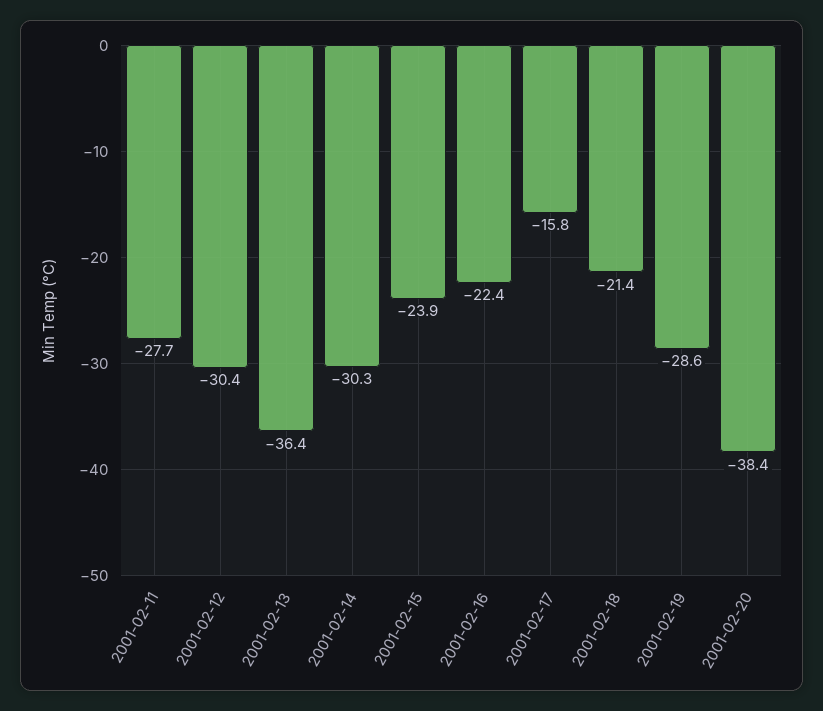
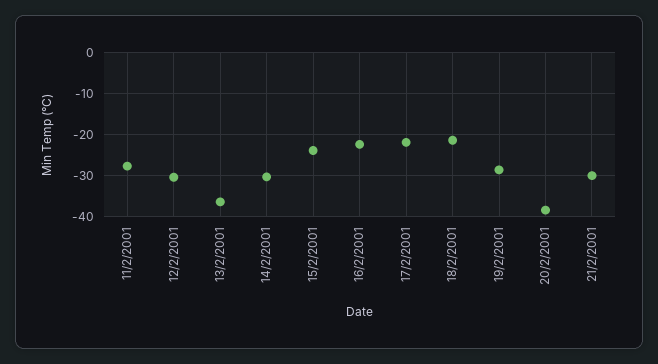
2001-02-17: -15.8 -> -22
21/2/2001: none -> -30

